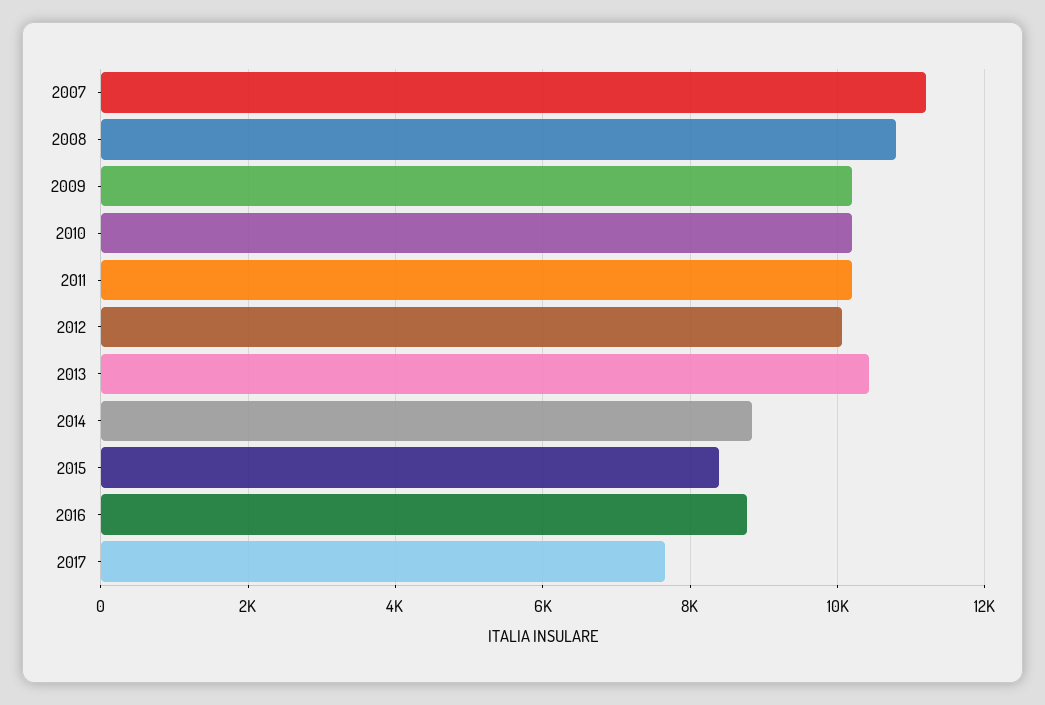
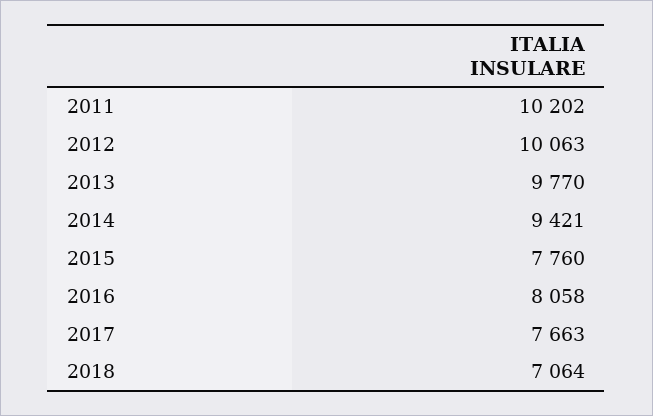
2007: 11200 -> none
2008: 10800 -> none
2009: 10200 -> none
2010: 10200 -> none
2013: 10400 -> 9770
2014: 8800 -> 9421
2015: 8400 -> 7760
2016: 8800 -> 8058
2018: none -> 7064

